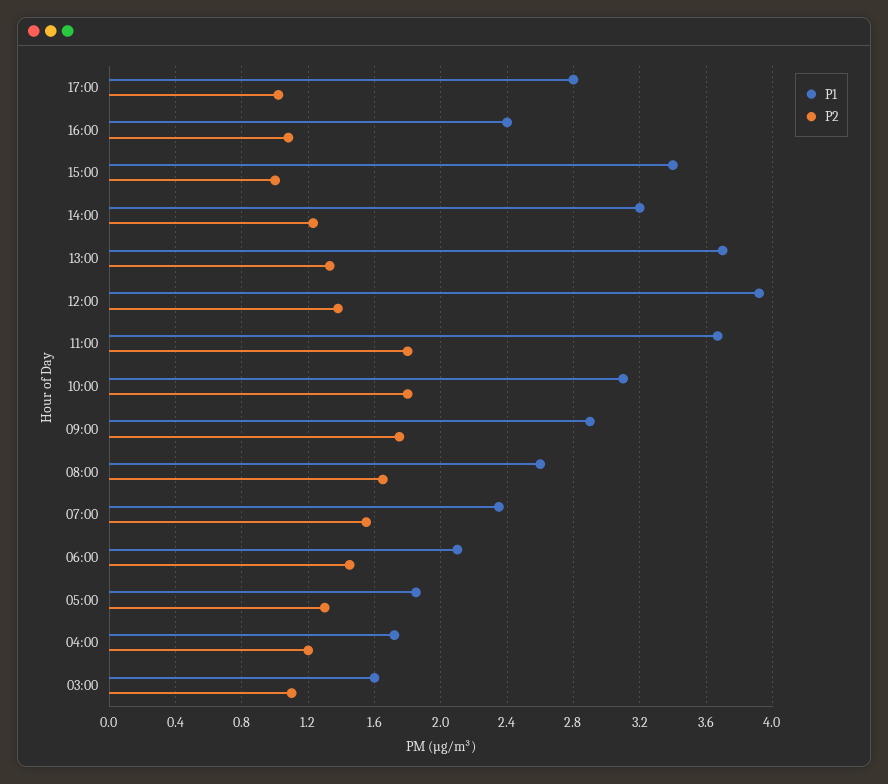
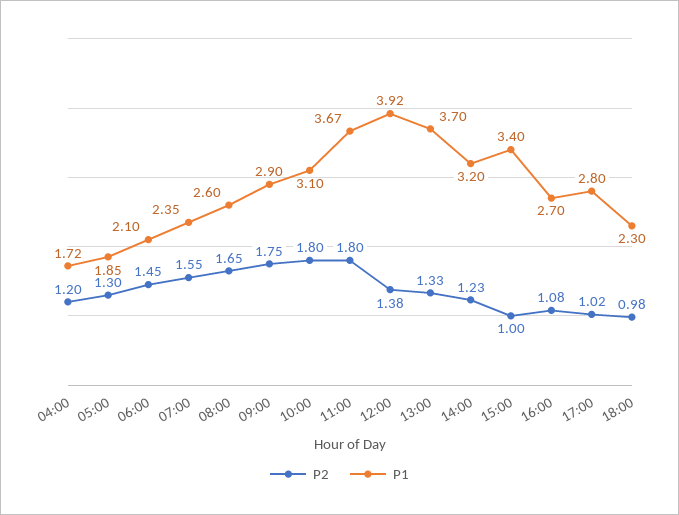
P1, 16:00: 2.4 -> 2.7
P1, 03:00: 1.6 -> none
P2, 03:00: 1.1 -> none
P2, 18:00: none -> 0.98
P1, 18:00: none -> 2.3

